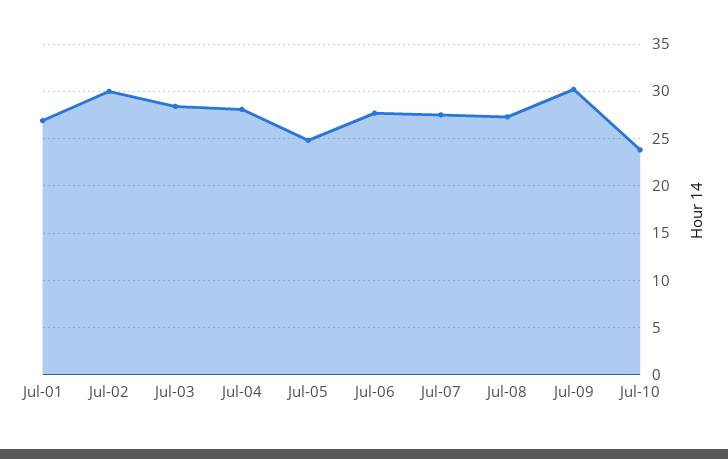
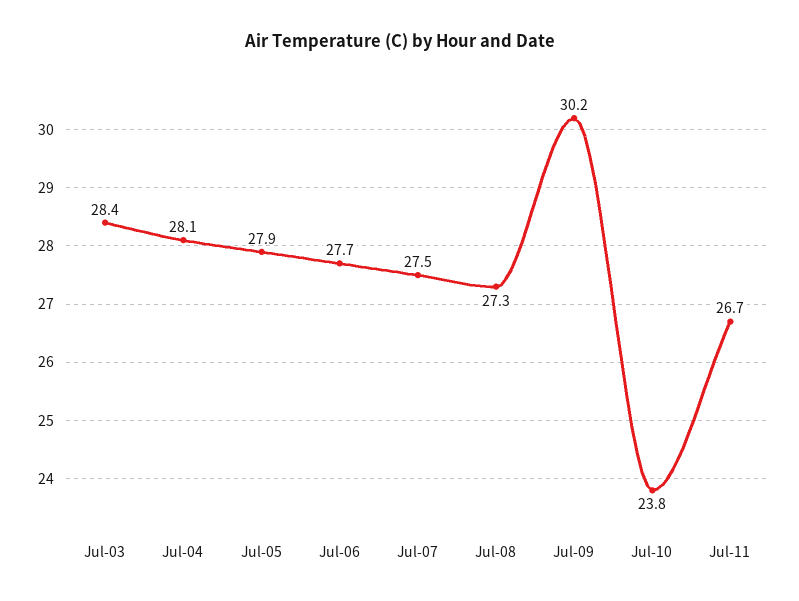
Jul-01: 27 -> none
Jul-02: 30 -> none
Jul-05: 25 -> 27.9
Jul-11: none -> 26.7

